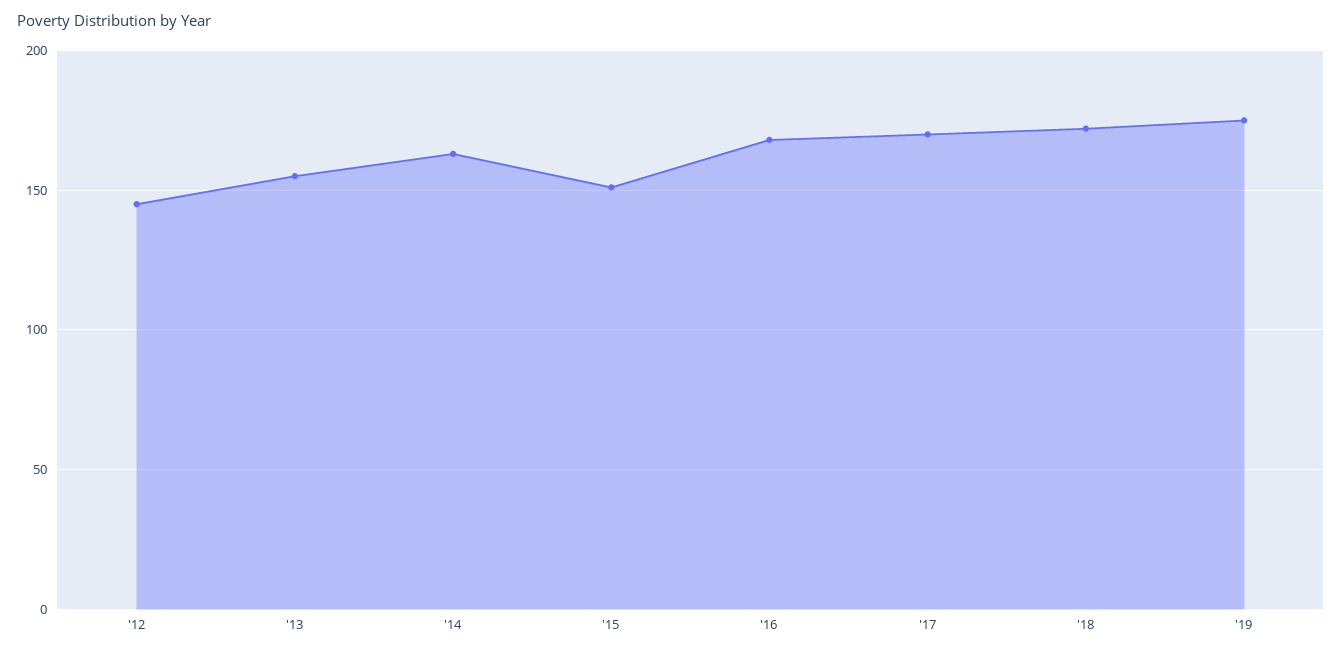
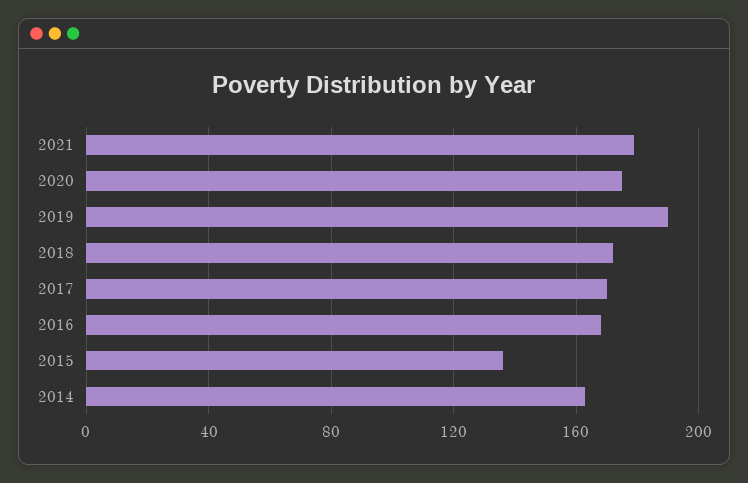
'12: 145 -> none
'13: 155 -> none
'15: 150 -> 135
'19: 175 -> 190
2021: none -> 180
2020: none -> 175

